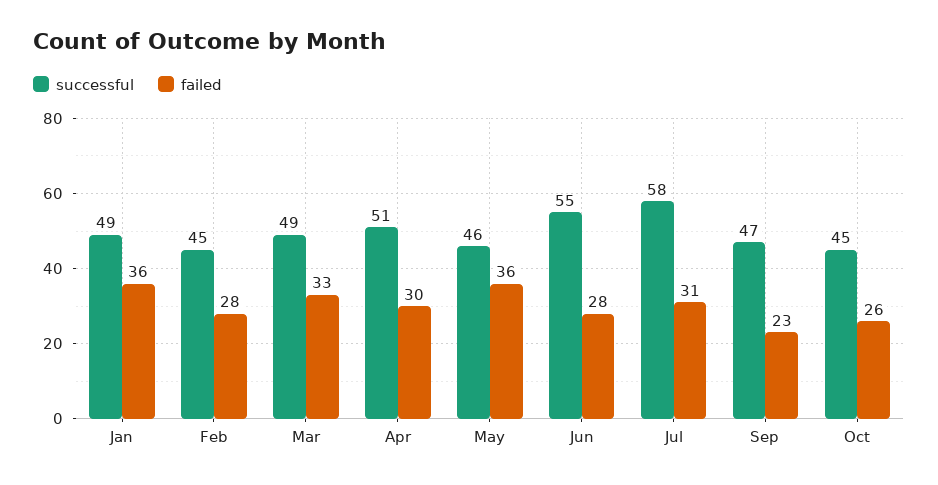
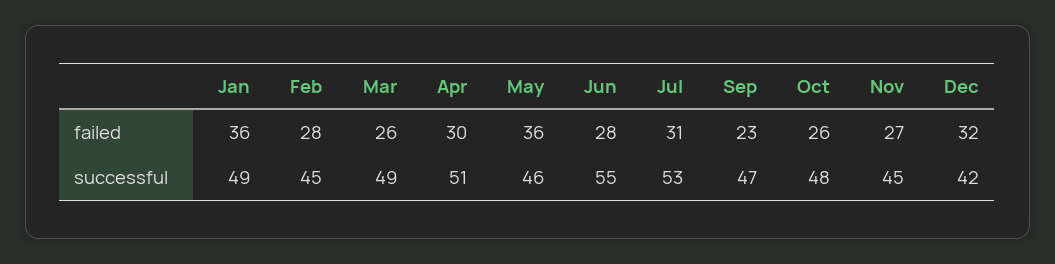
failed, Mar: 33 -> 26
successful, Jul: 58 -> 53
successful, Oct: 45 -> 48
failed, Nov: none -> 27
failed, Dec: none -> 32
successful, Nov: none -> 45
successful, Dec: none -> 42

